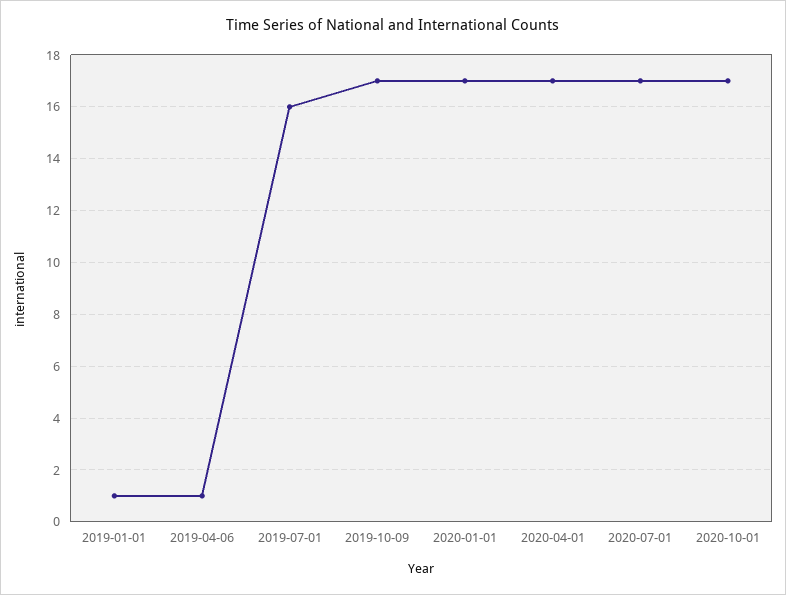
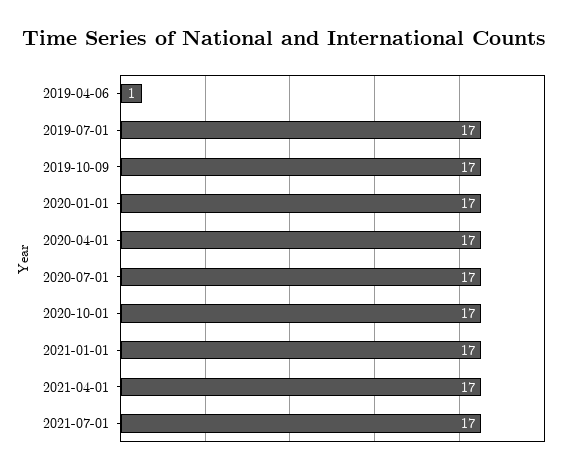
2019-01-01: 1 -> none
2019-07-01: 16 -> 17
2021-01-01: none -> 17
2021-04-01: none -> 17
2021-07-01: none -> 17

